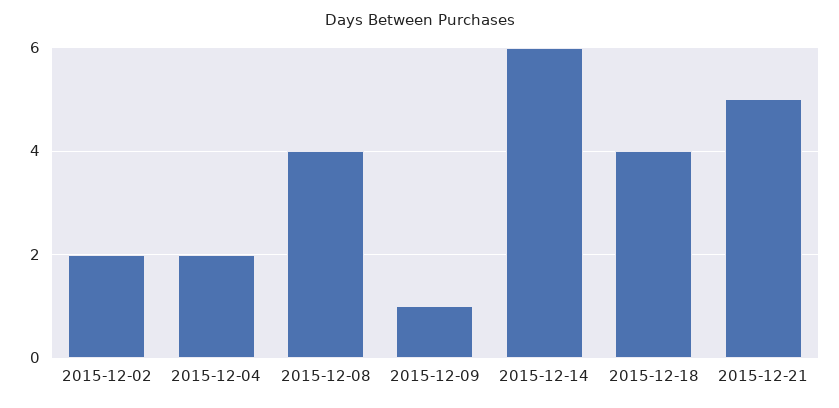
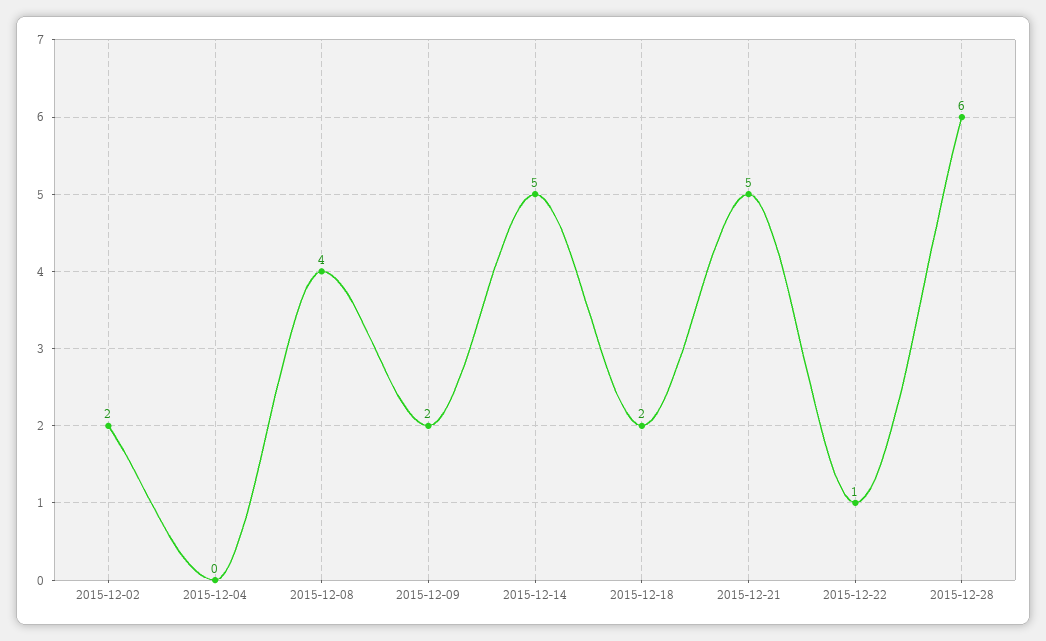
2015-12-04: 2 -> 0
2015-12-09: 1 -> 2
2015-12-14: 6 -> 5
2015-12-18: 4 -> 2
2015-12-22: none -> 1
2015-12-28: none -> 6

